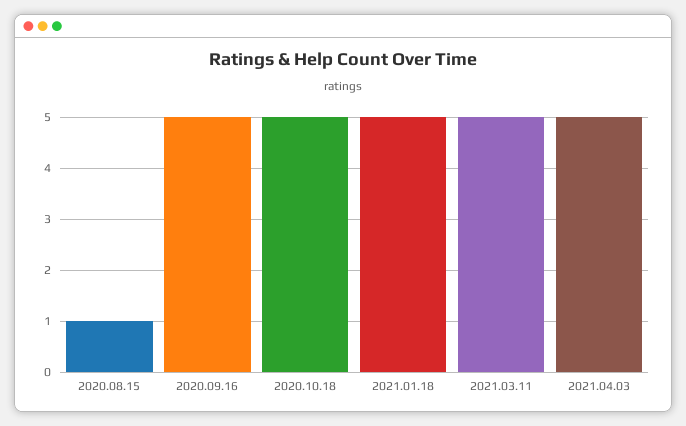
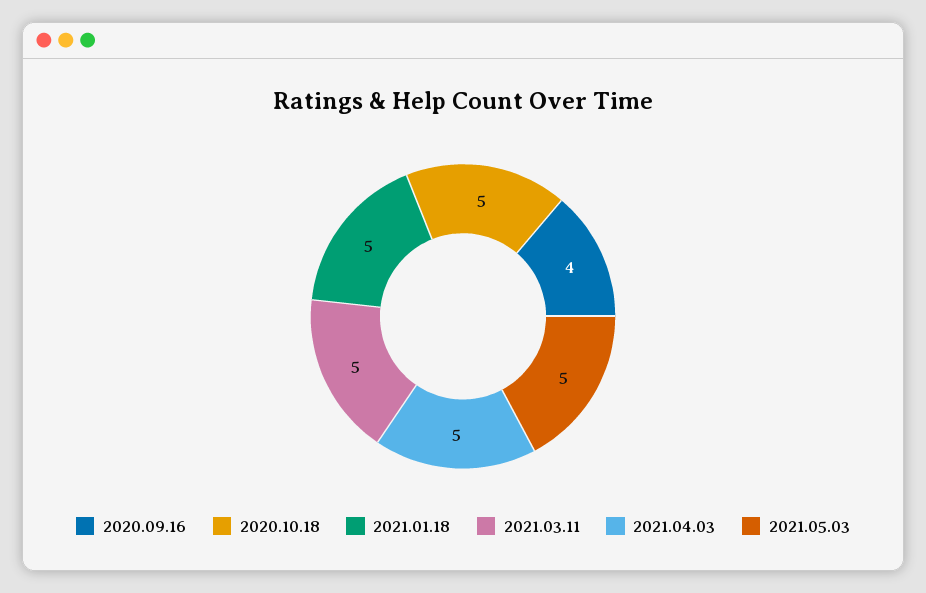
2020.08.15: 1 -> none
2020.09.16: 5 -> 4
2021.05.03: none -> 5

